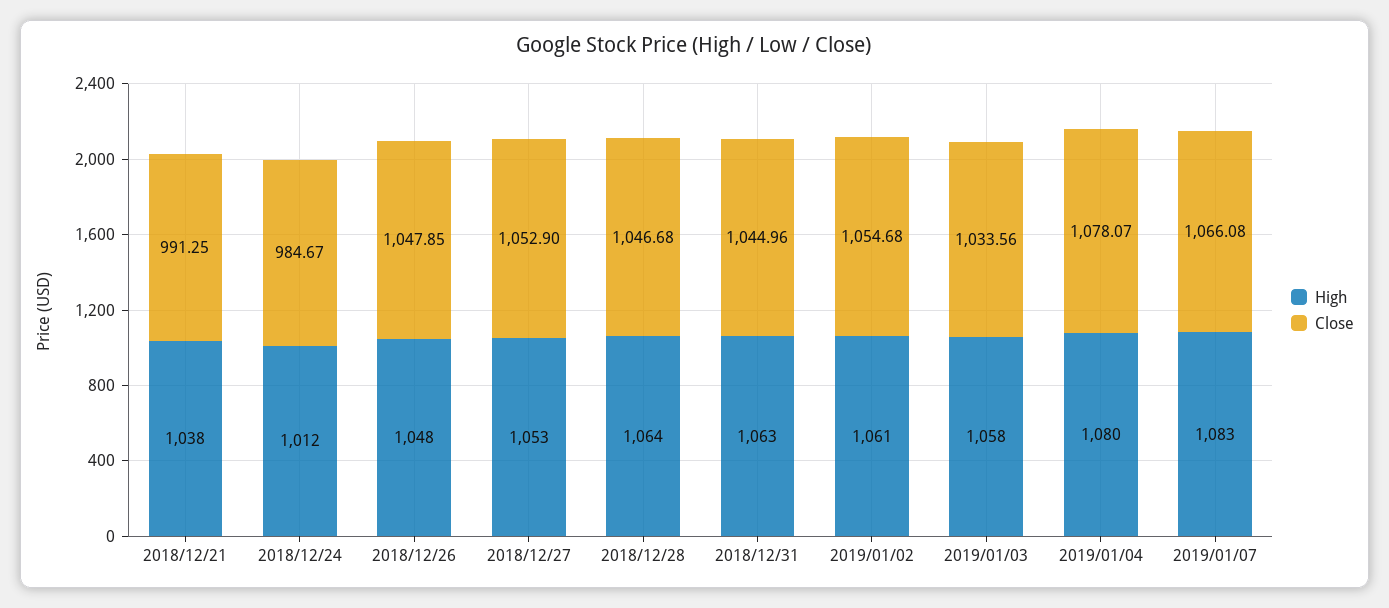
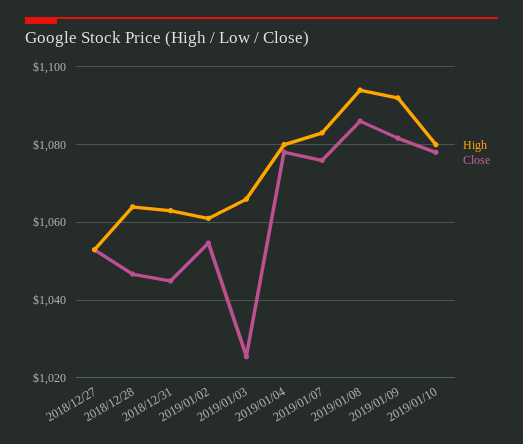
High, 2018/12/21: 1038 -> none
Close, 2018/12/21: 991.25 -> none
High, 2018/12/24: 1012 -> none
Close, 2018/12/24: 984.67 -> none
High, 2018/12/26: 1048 -> none
Close, 2018/12/26: 1047.85 -> none
High, 2019/01/03: 1058 -> 1066
Close, 2019/01/03: 1033.56 -> 1026
Close, 2019/01/07: 1066.08 -> 1076
High, 2019/01/08: none -> 1094
Close, 2019/01/08: none -> 1086
High, 2019/01/09: none -> 1092
Close, 2019/01/09: none -> 1082
High, 2019/01/10: none -> 1080
Close, 2019/01/10: none -> 1078

